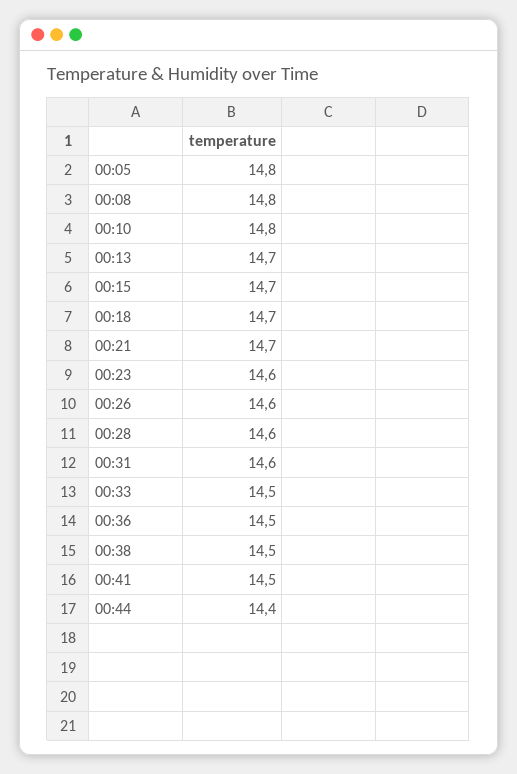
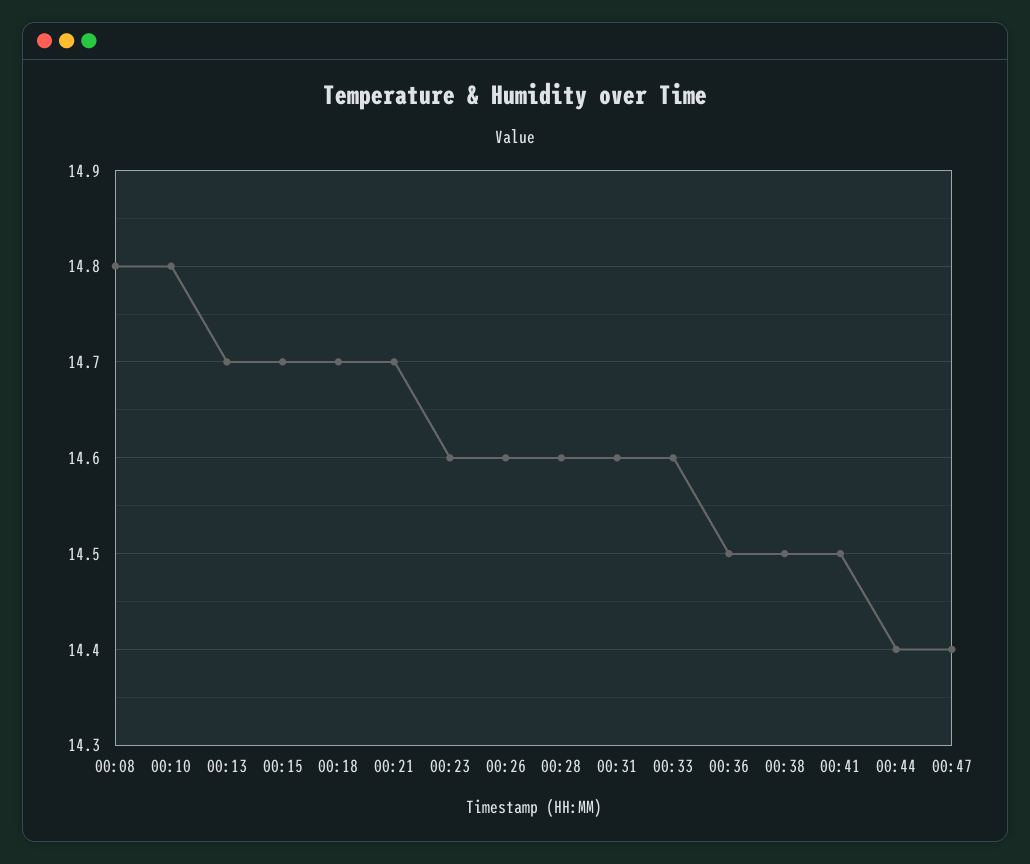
00:05: 14.8 -> none
00:33: 14.5 -> 14.6
00:47: none -> 14.4

